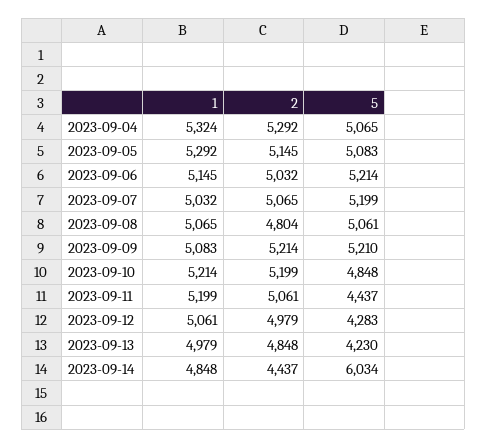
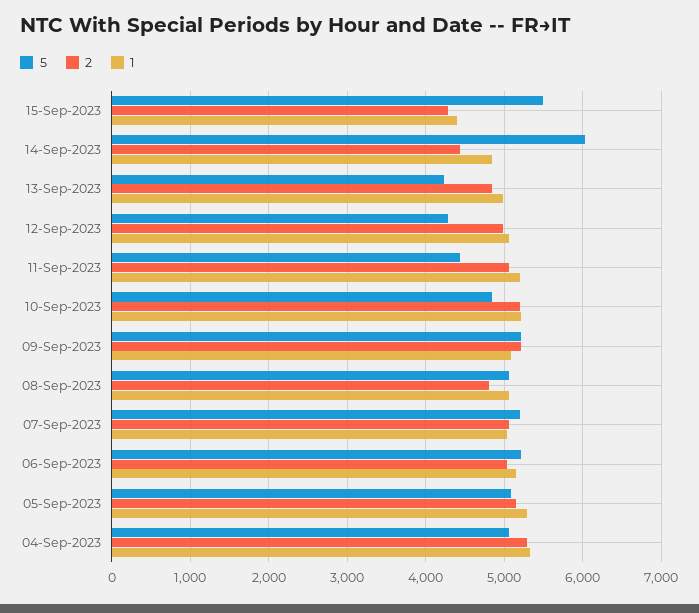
5, 15-Sep-2023: none -> 5500
2, 15-Sep-2023: none -> 4300
1, 15-Sep-2023: none -> 4400

